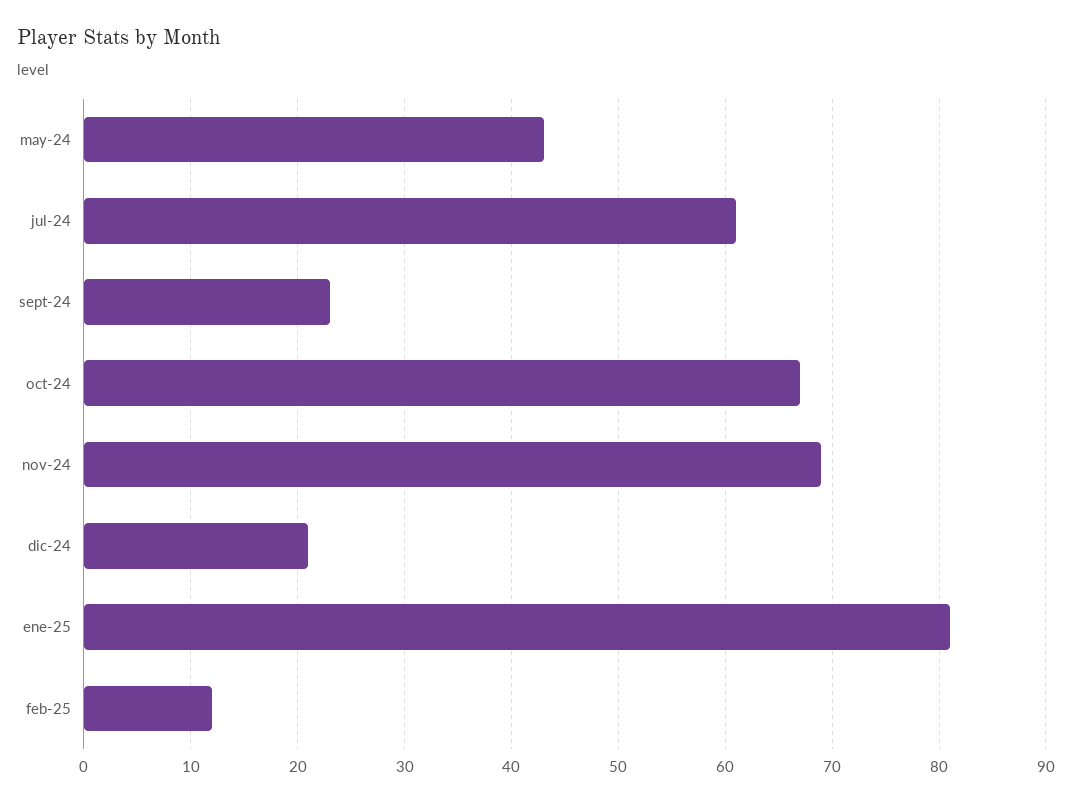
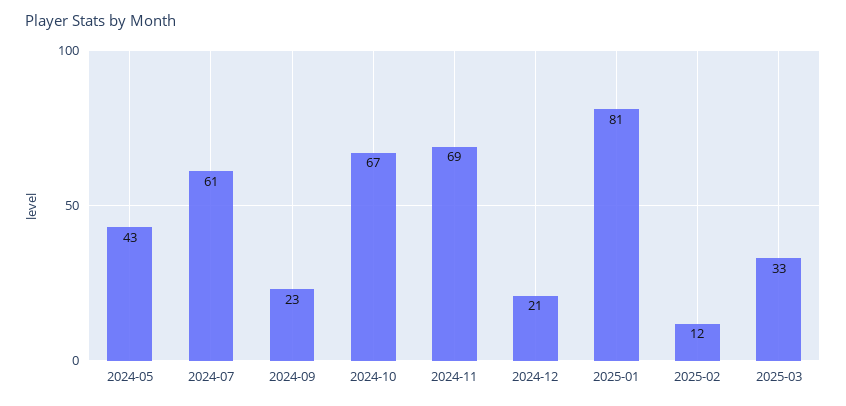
2025-03: none -> 33

